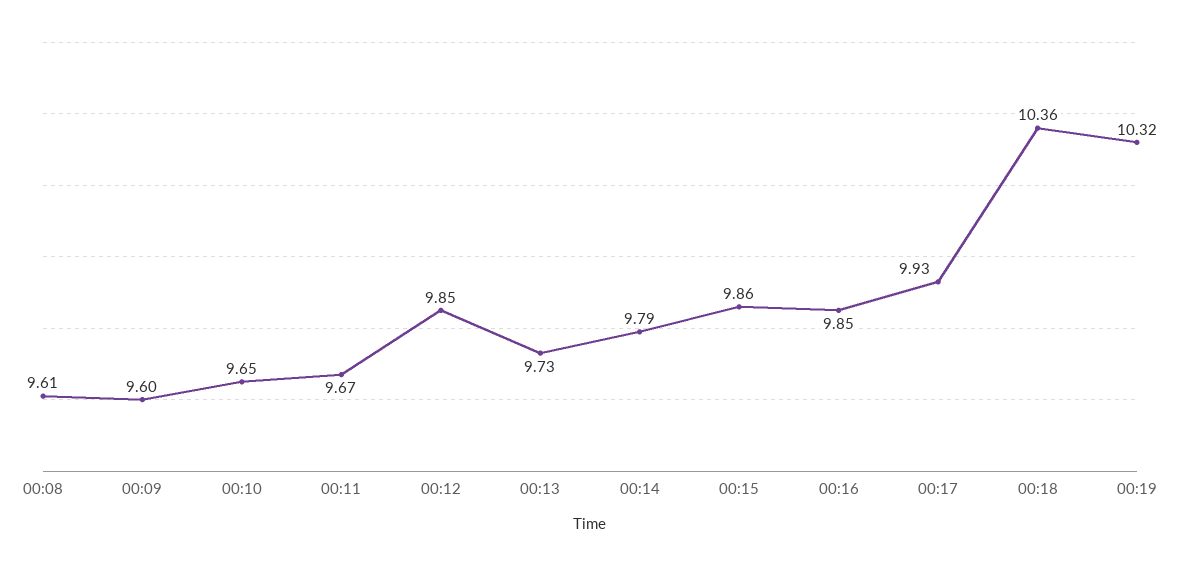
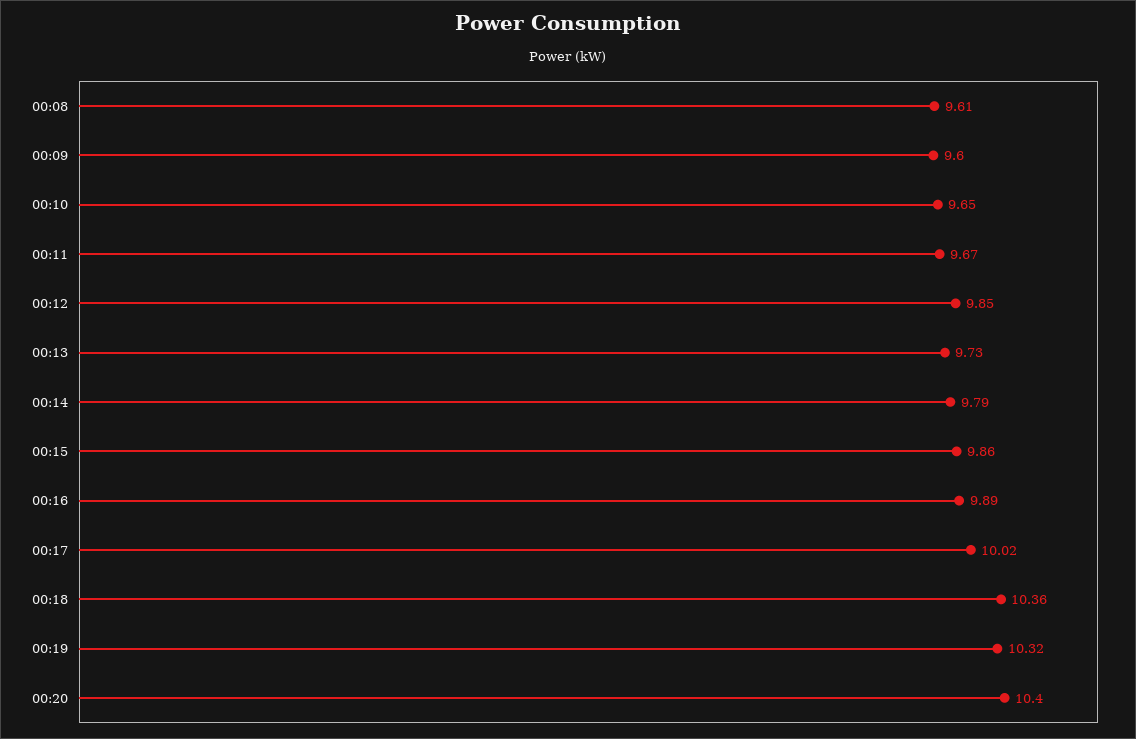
00:16: 9.85 -> 9.89
00:17: 9.93 -> 10.02
00:20: none -> 10.4

